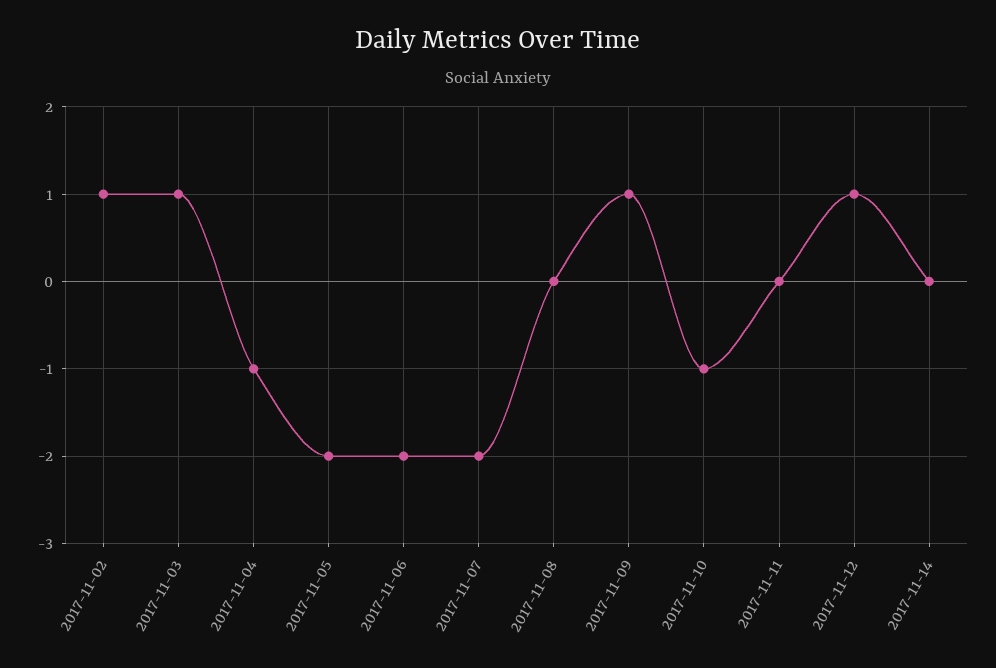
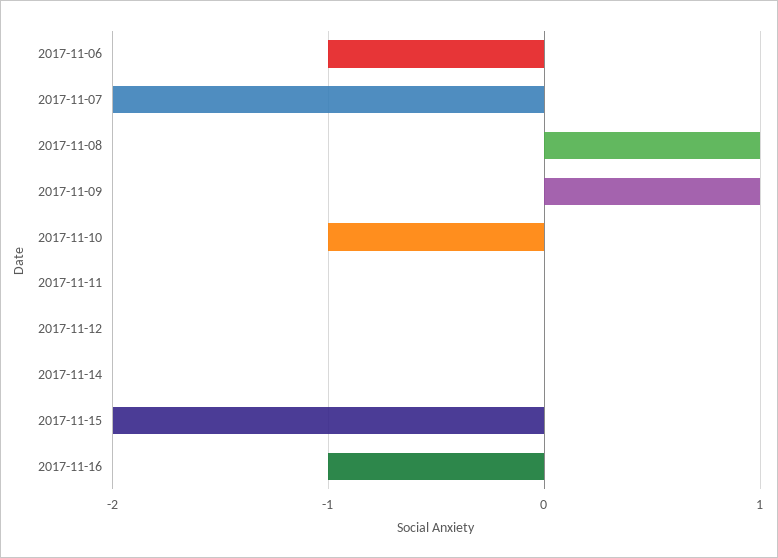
2017-11-02: 1 -> none
2017-11-03: 1 -> none
2017-11-04: -1 -> none
2017-11-05: -2 -> none
2017-11-06: -2 -> -1
2017-11-08: 0 -> 1
2017-11-12: 1 -> 0
2017-11-15: none -> -2
2017-11-16: none -> -1

